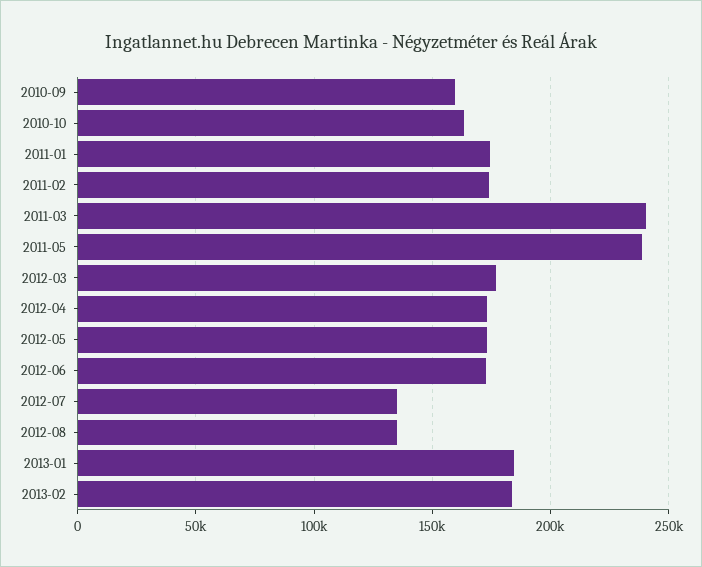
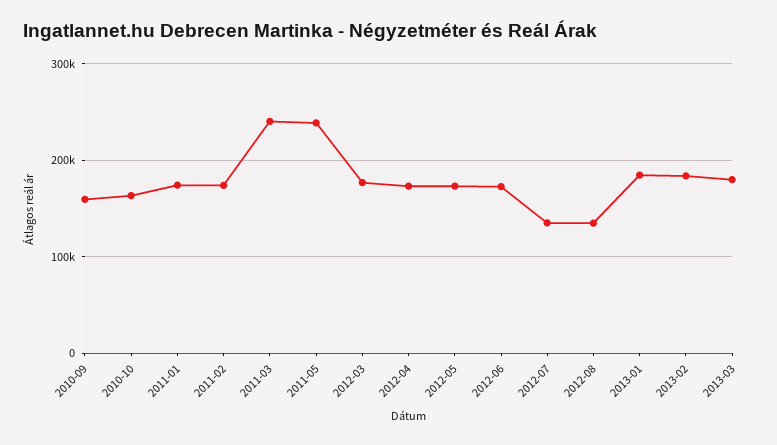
2013-03: none -> 180000

